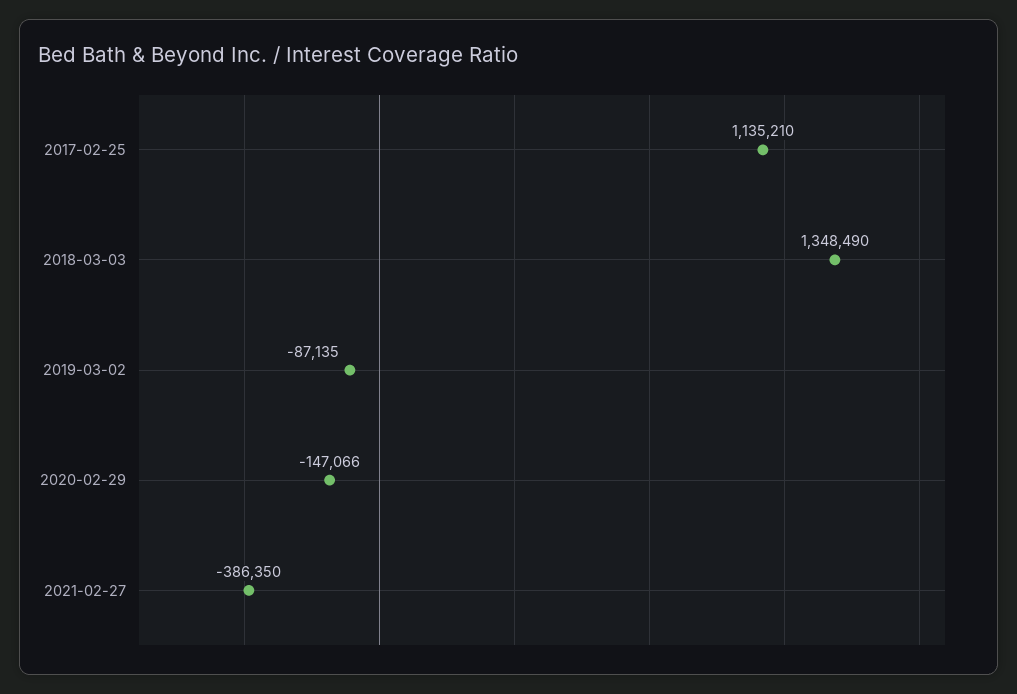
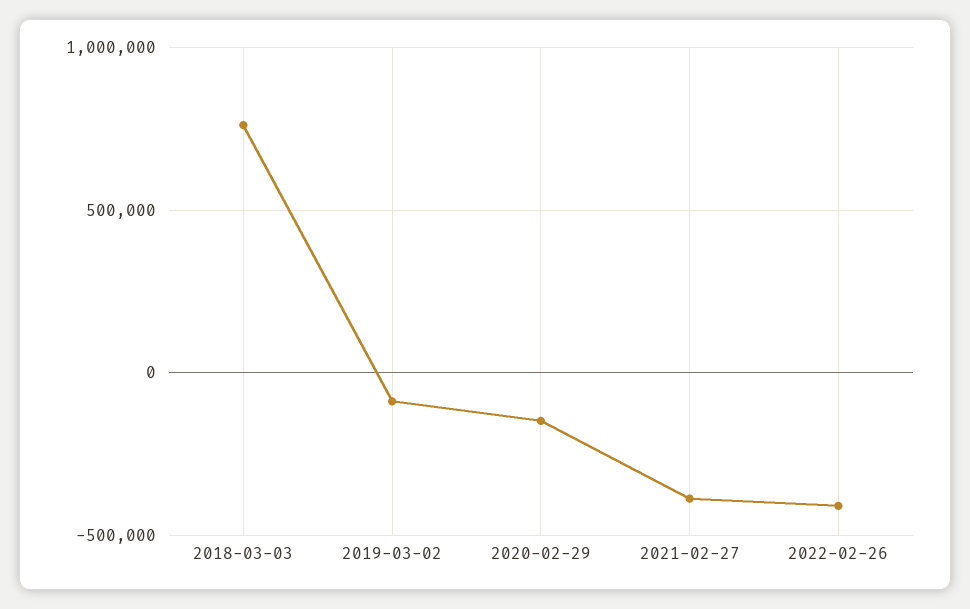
2017-02-25: 1135210 -> none
2018-03-03: 1348490 -> 750000
2022-02-26: none -> -400000

